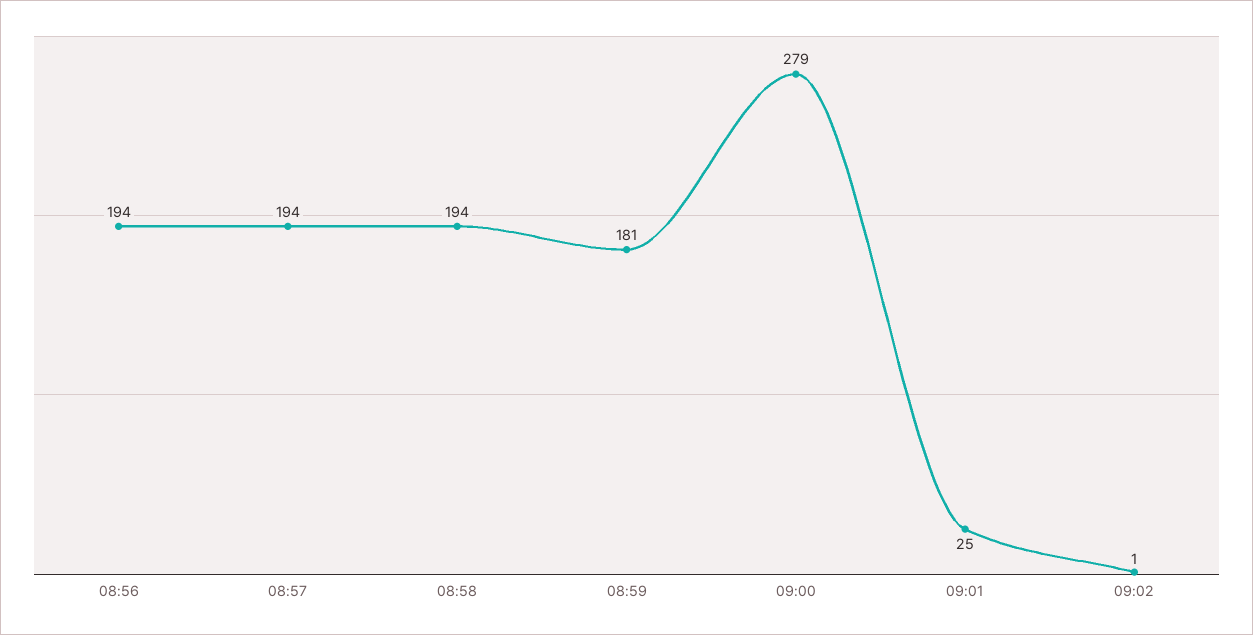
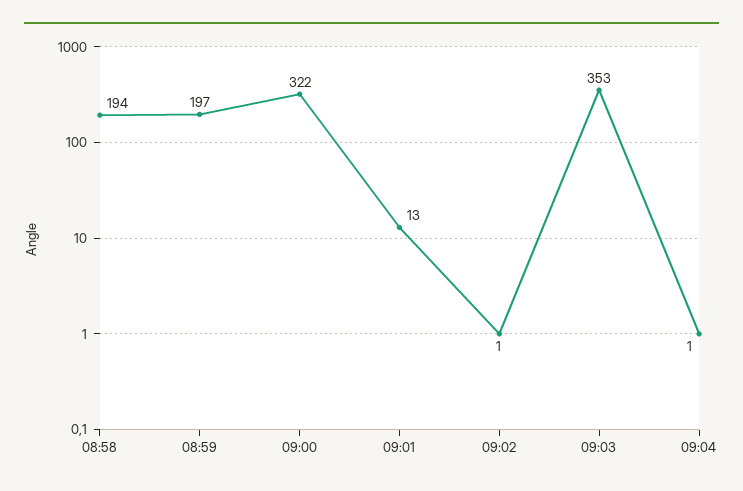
08:56: 194 -> none
08:57: 194 -> none
08:59: 181 -> 197
09:00: 279 -> 322
09:01: 25 -> 13
09:03: none -> 353
09:04: none -> 1

